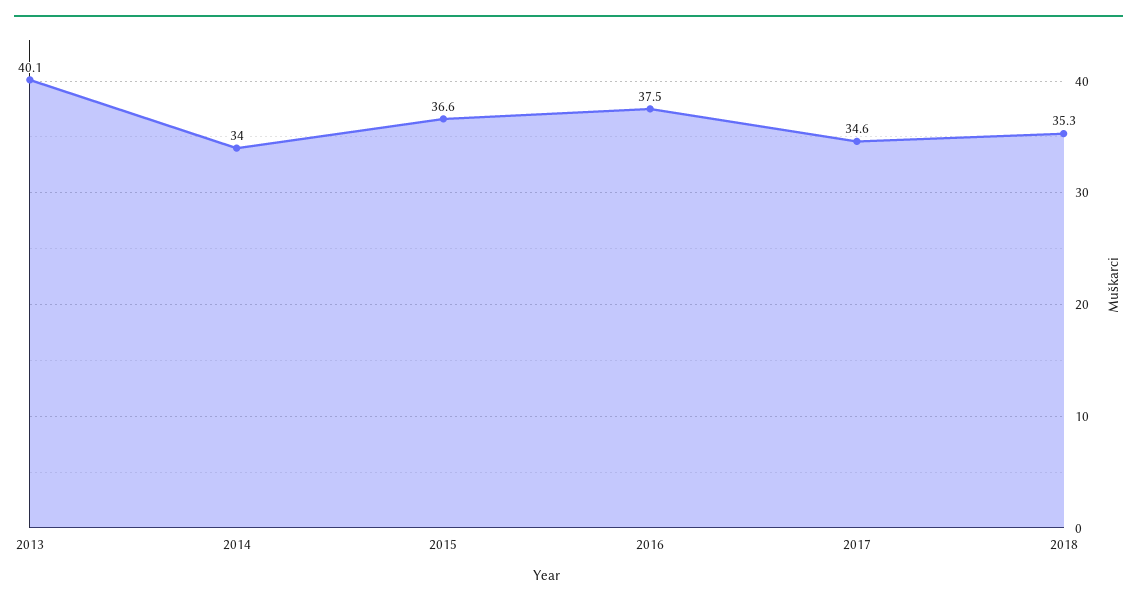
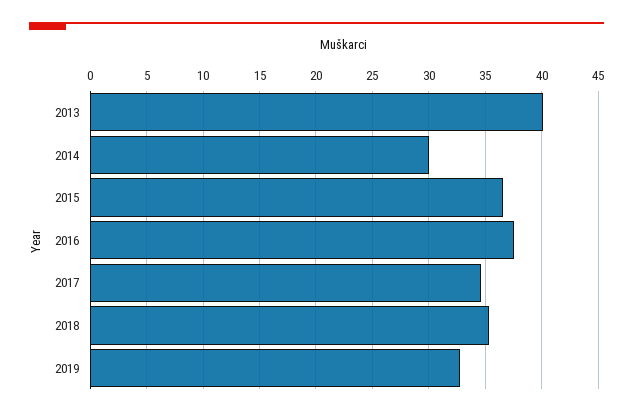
2014: 34 -> 30
2019: none -> 33

